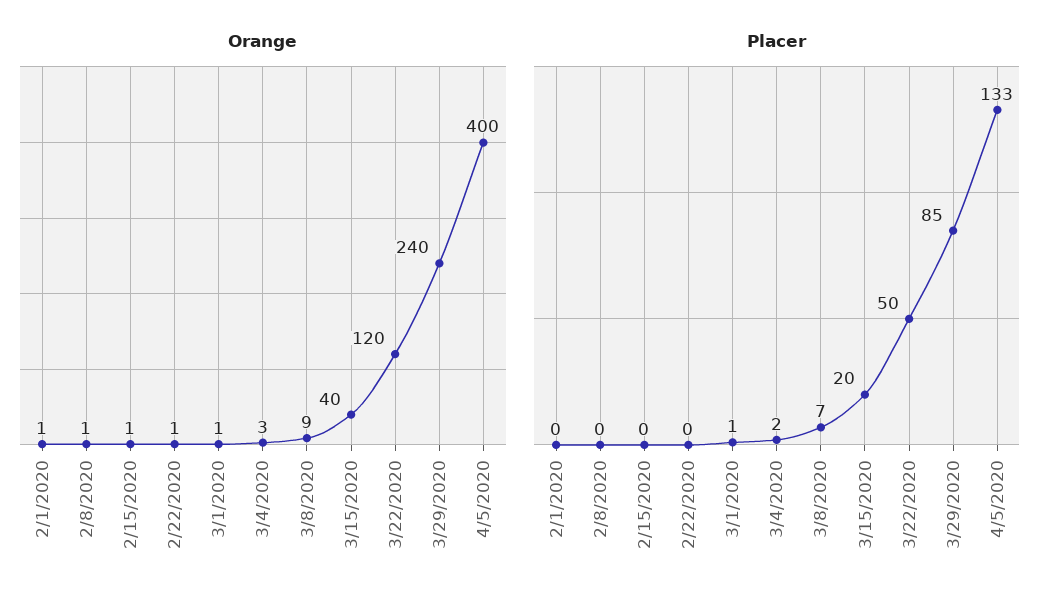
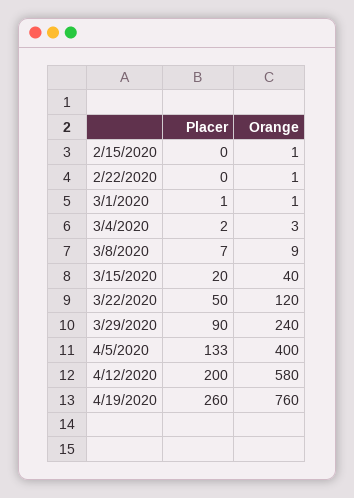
Orange, 2/1/2020: 1 -> none
Orange, 2/8/2020: 1 -> none
Placer, 2/1/2020: 0 -> none
Placer, 2/8/2020: 0 -> none
Placer, 3/29/2020: 85 -> 90
Placer, 4/12/2020: none -> 200
Orange, 4/12/2020: none -> 580
Placer, 4/19/2020: none -> 260
Orange, 4/19/2020: none -> 760

